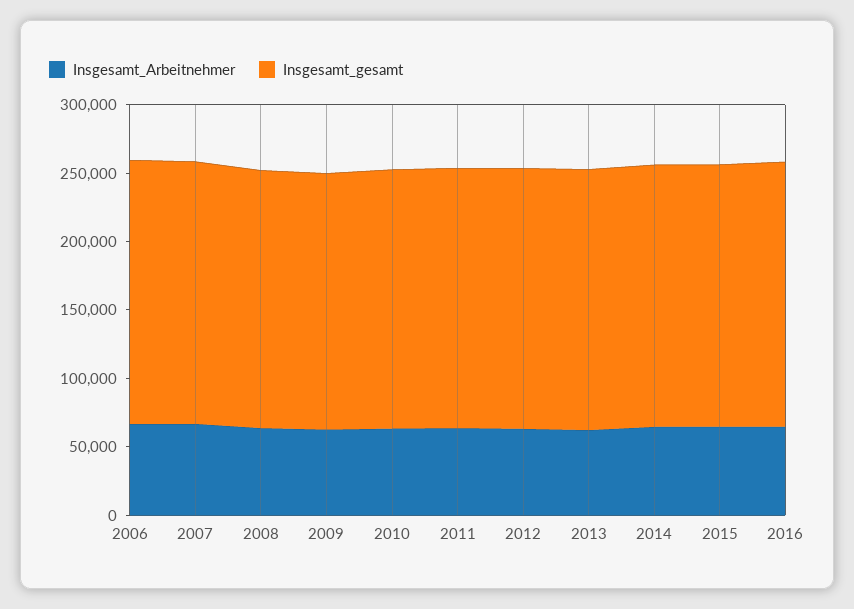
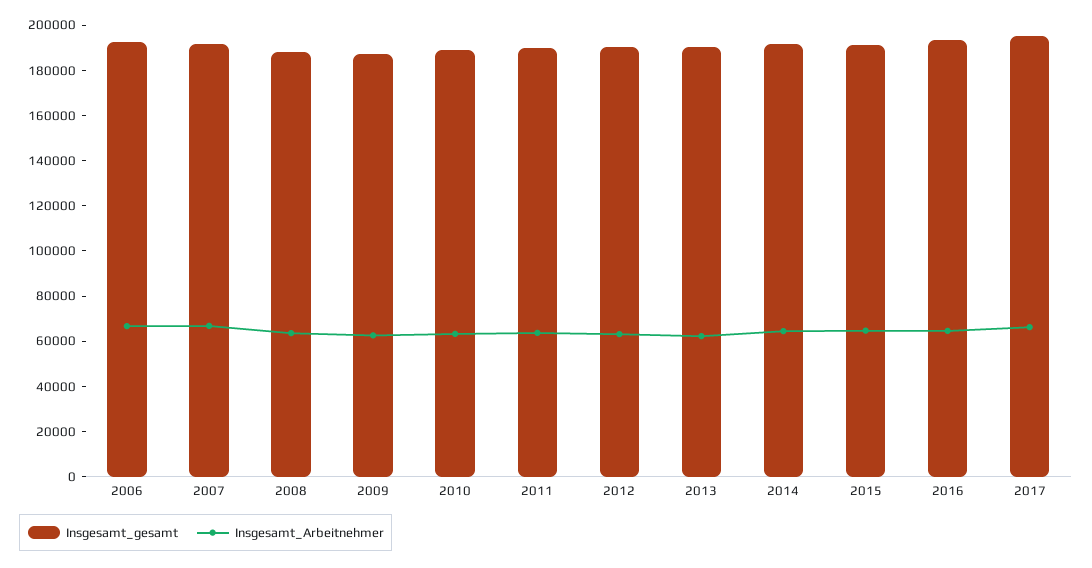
Insgesamt_gesamt, 2017: none -> 195000
Insgesamt_Arbeitnehmer, 2017: none -> 65000

